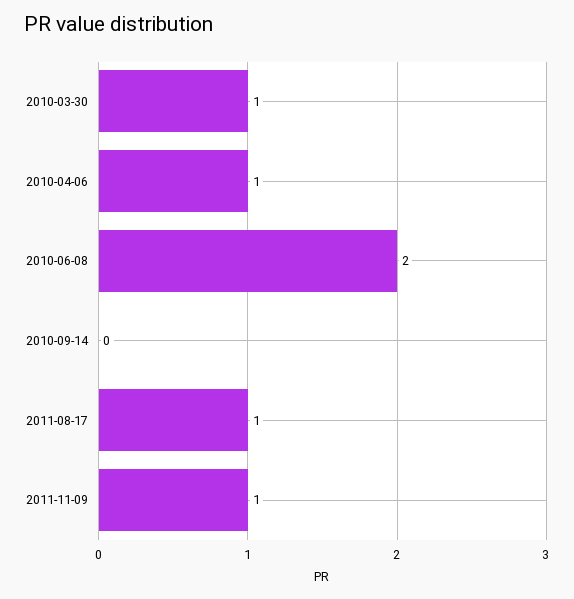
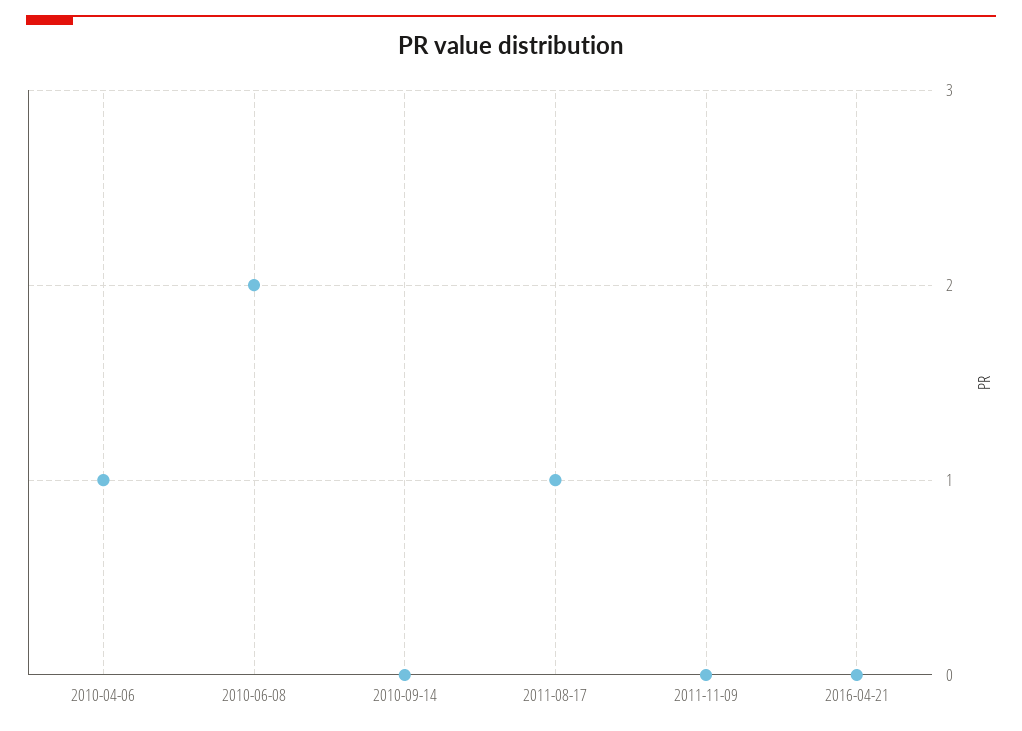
2010-03-30: 1 -> none
2011-11-09: 1 -> 0
2016-04-21: none -> 0

